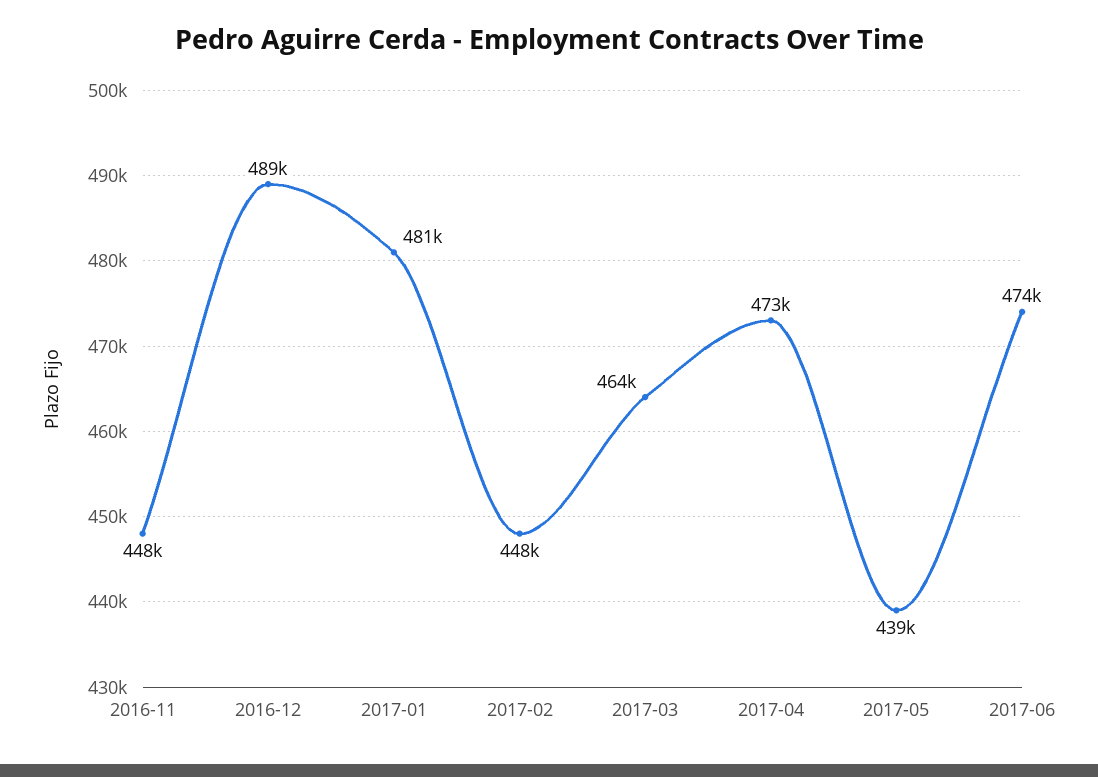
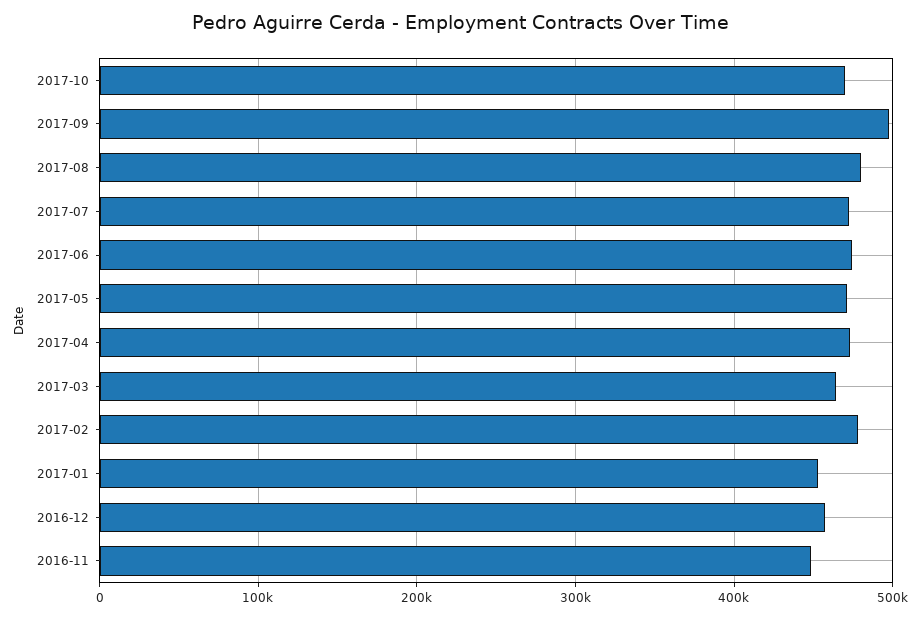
2016-12: 489000 -> 460000
2017-01: 481000 -> 450000
2017-02: 448000 -> 480000
2017-05: 439000 -> 470000
2017-10: none -> 470000
2017-09: none -> 500000
2017-08: none -> 480000
2017-07: none -> 470000

